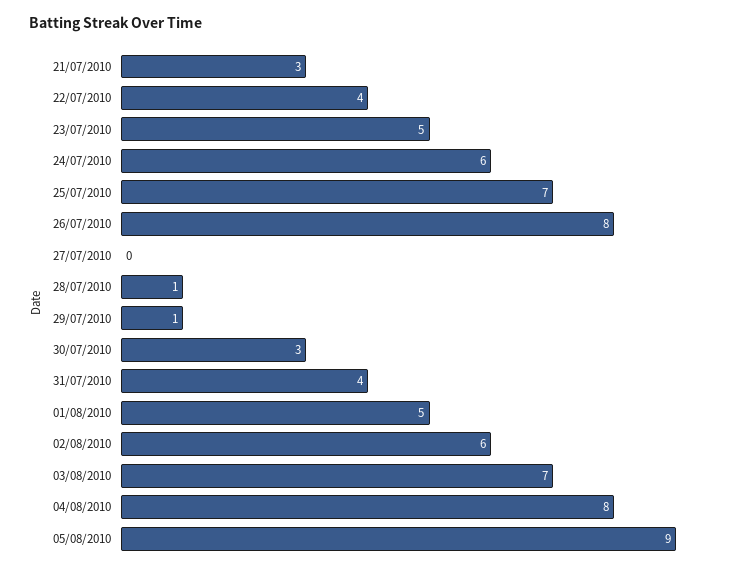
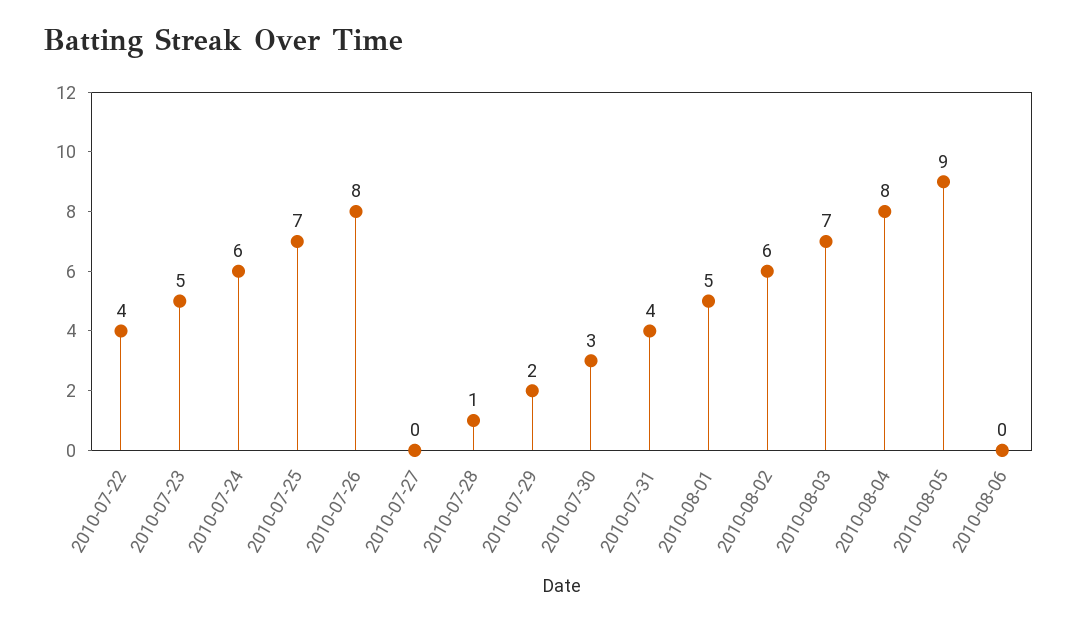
21/07/2010: 3 -> none
29/07/2010: 1 -> 2
2010-08-06: none -> 0

